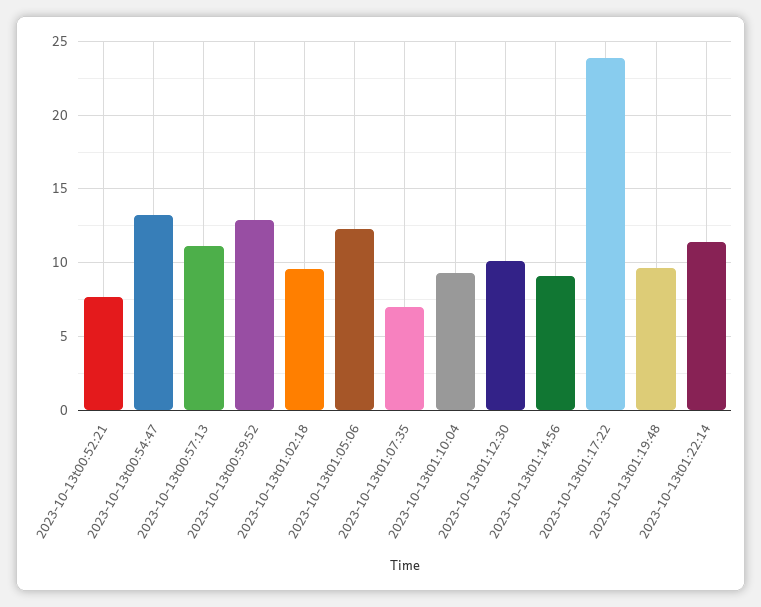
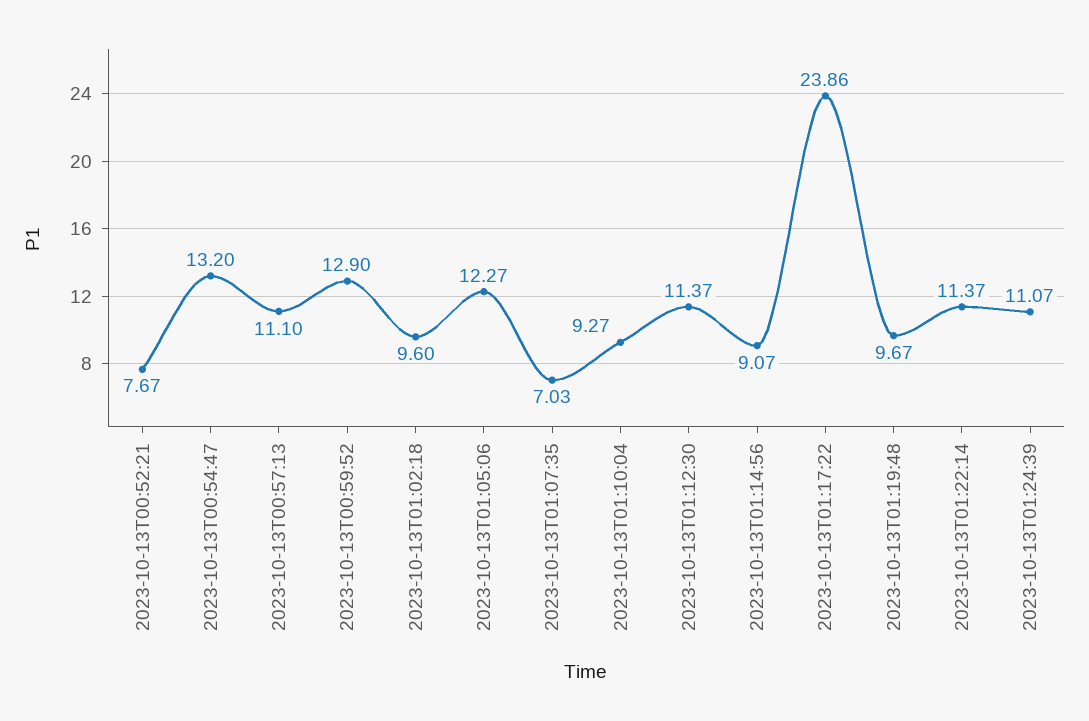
2023-10-13t01:12:30: 10 -> 11.37
2023-10-13T01:24:39: none -> 11.07

